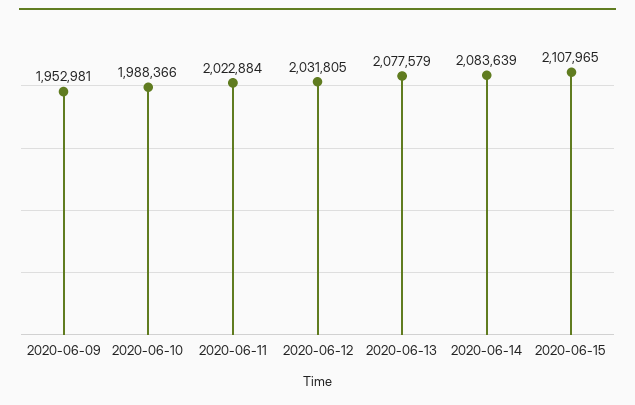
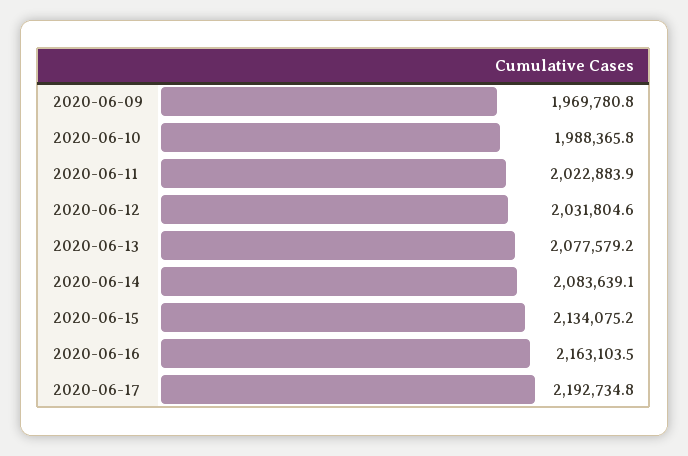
2020-06-09: 1952981 -> 1969780.8
2020-06-15: 2107965 -> 2134075.2
2020-06-16: none -> 2163103.5
2020-06-17: none -> 2192734.8

